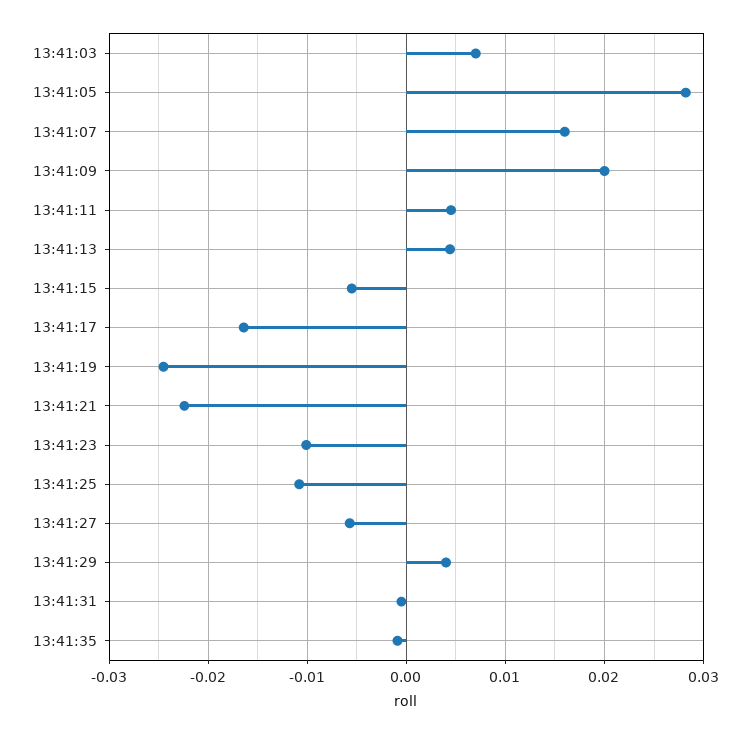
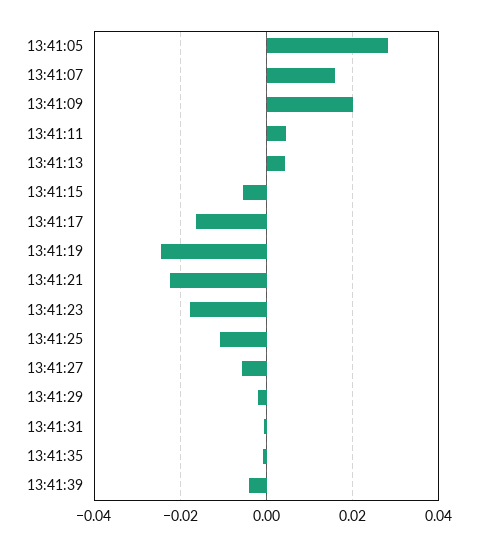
13:41:03: 0.007 -> none
13:41:23: -0.01 -> -0.018
13:41:29: 0.004 -> -0.002
13:41:39: none -> -0.004

